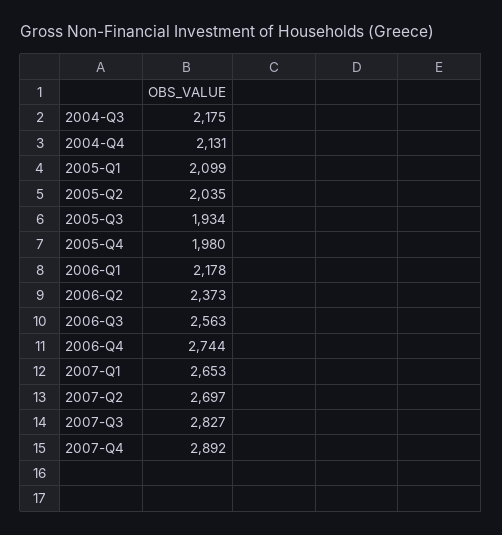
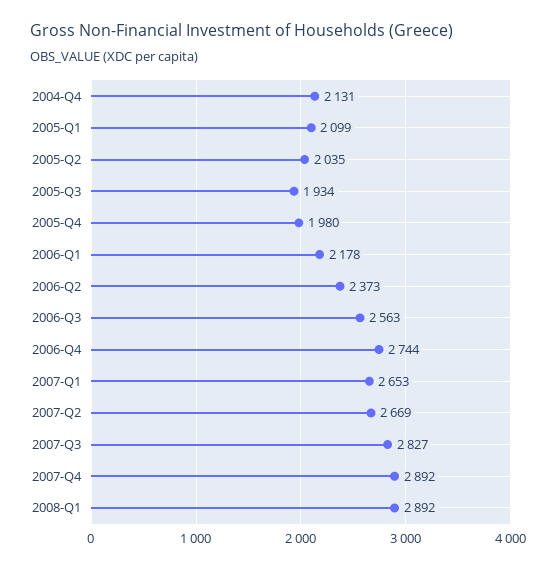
2004-Q3: 2175 -> none
2007-Q2: 2697 -> 2669
2008-Q1: none -> 2892

